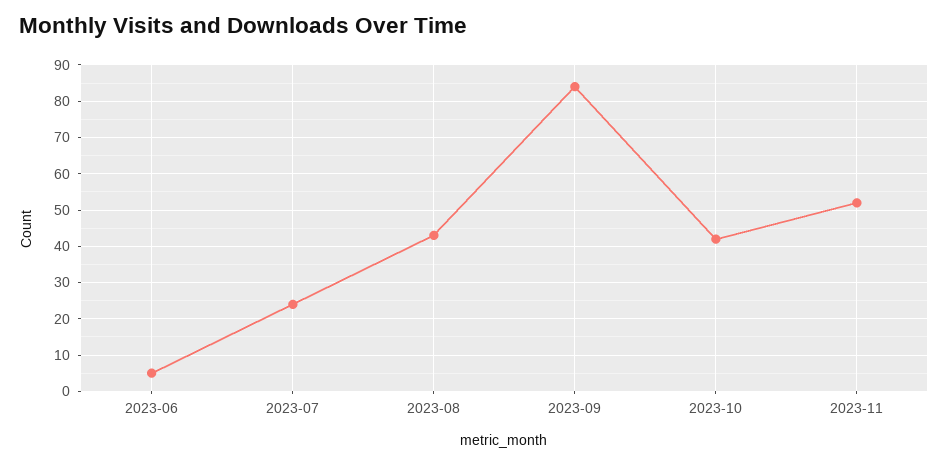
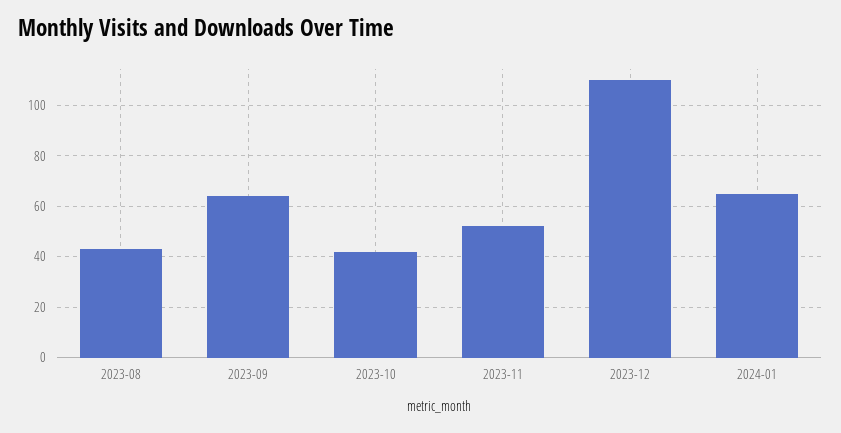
2023-06: 5 -> none
2023-07: 25 -> none
2023-09: 85 -> 65
2023-12: none -> 110
2024-01: none -> 65

